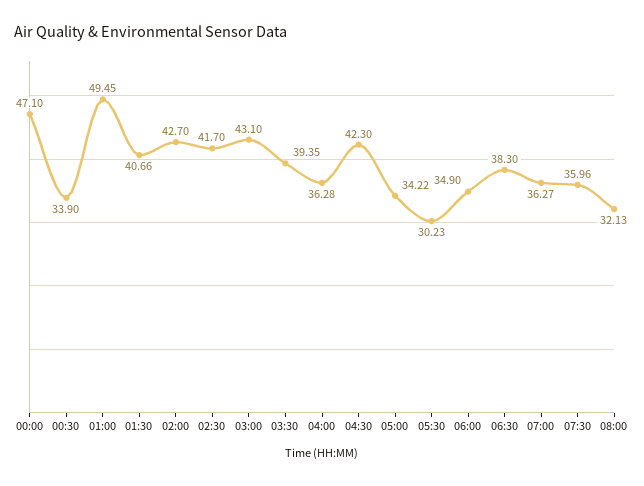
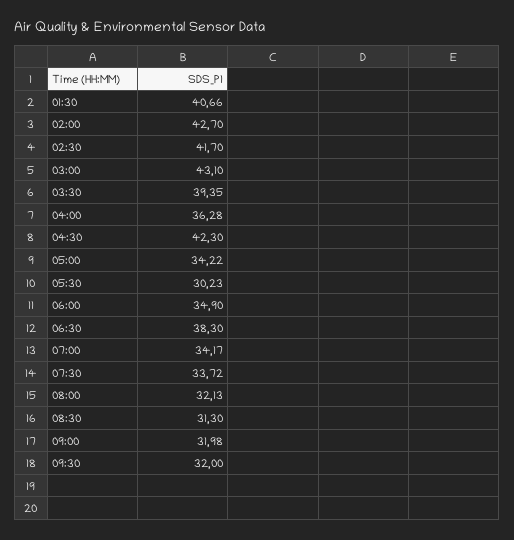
00:00: 47.1 -> none
00:30: 33.9 -> none
01:00: 49.45 -> none
07:00: 36.27 -> 34.17
07:30: 35.96 -> 33.72
08:30: none -> 31.3
09:00: none -> 31.98
09:30: none -> 32

